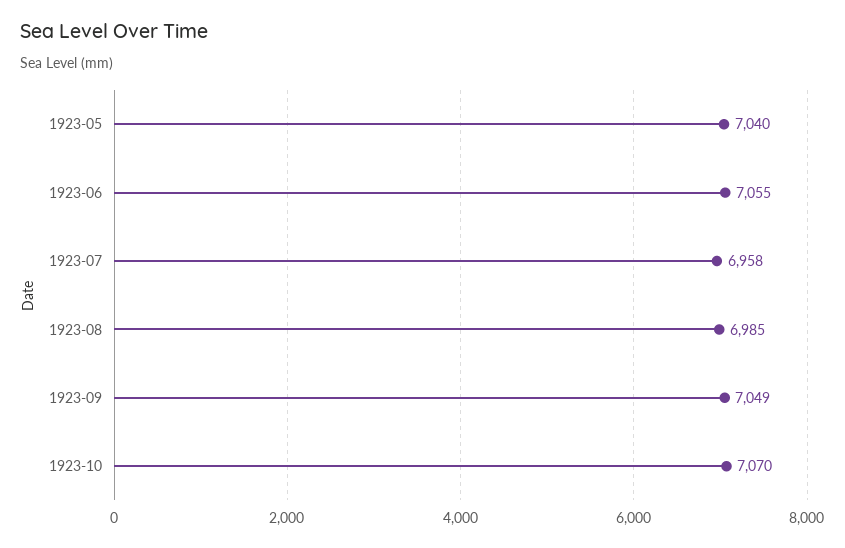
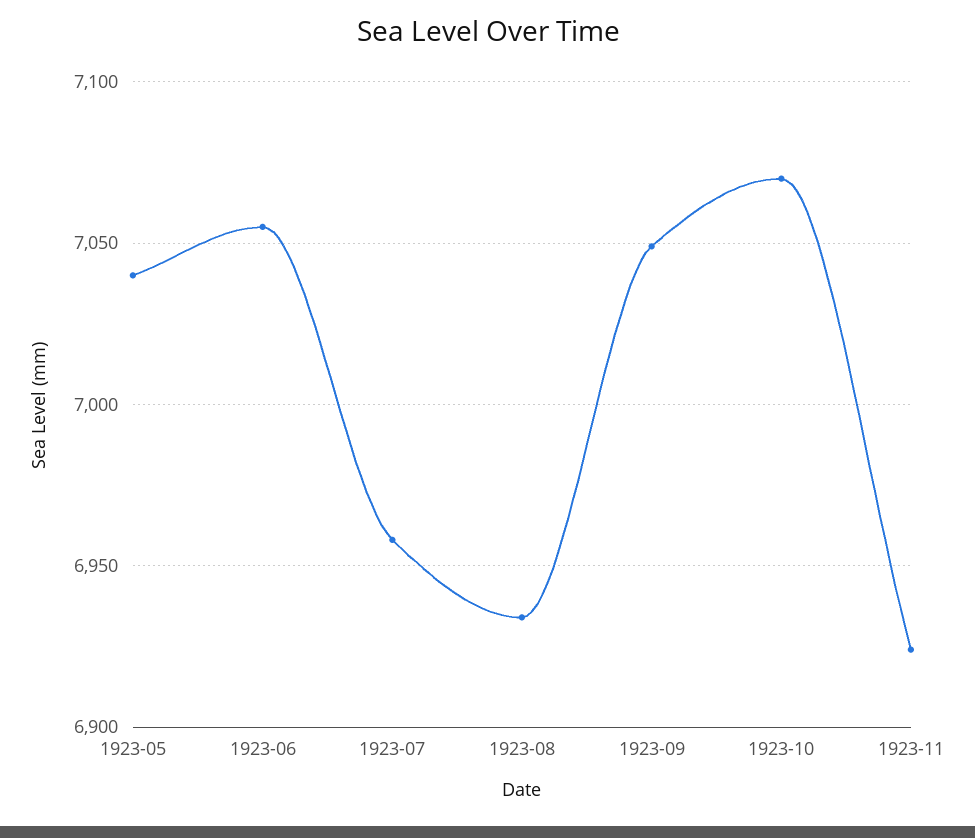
1923-08: 6985 -> 6935
1923-11: none -> 6925

